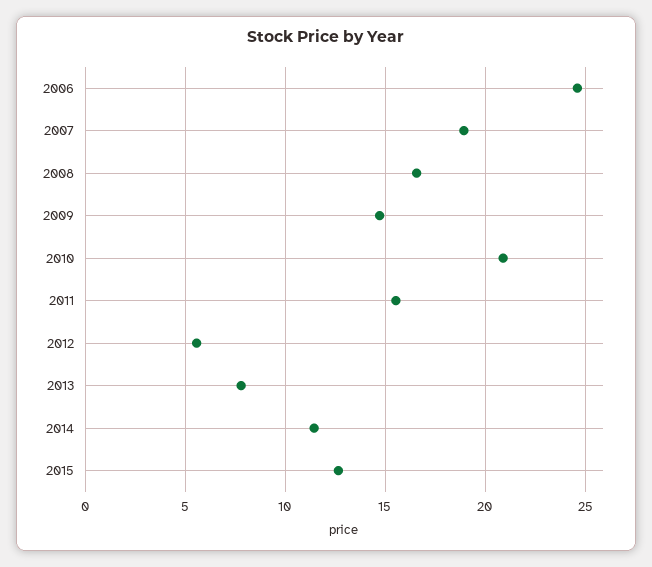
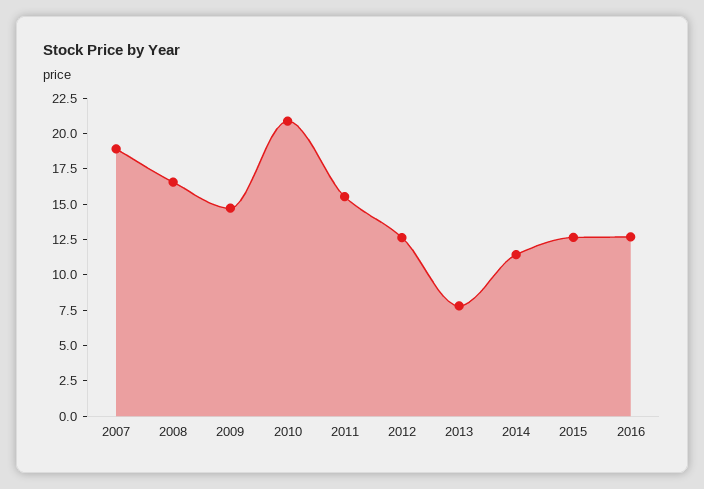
2006: 24.5 -> none
2012: 5.5 -> 12.5
2016: none -> 12.5

